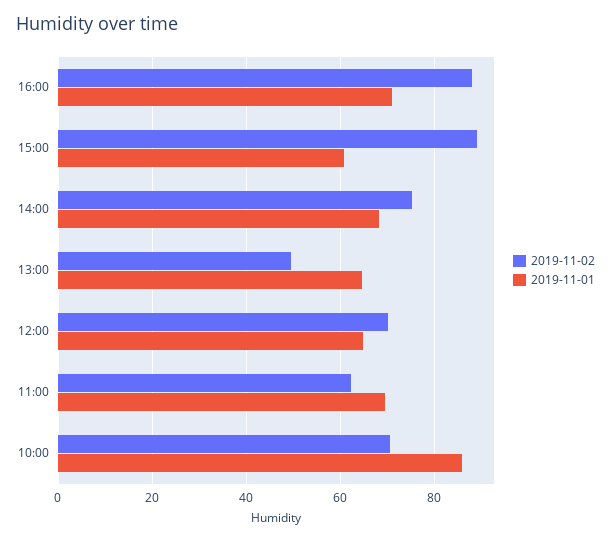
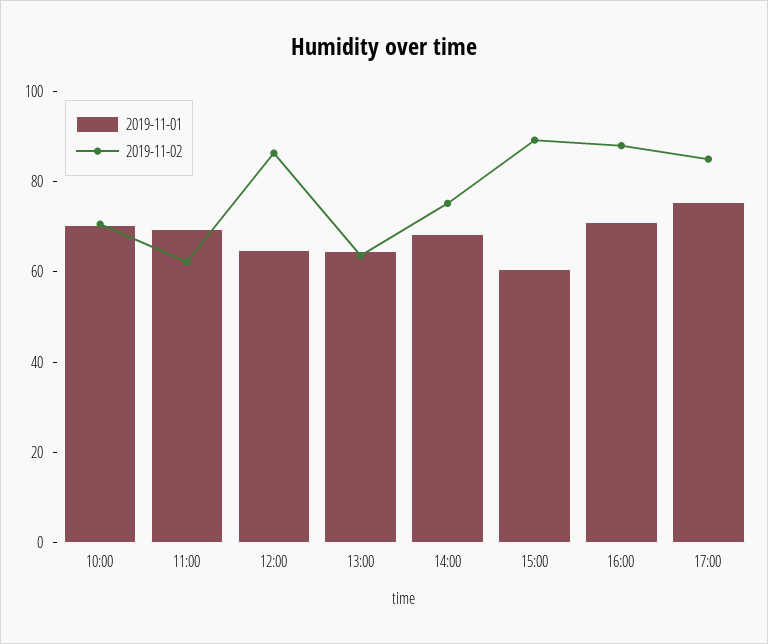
2019-11-02, 13:00: 50 -> 65
2019-11-02, 12:00: 70 -> 85
2019-11-01, 10:00: 86 -> 70
2019-11-01, 17:00: none -> 75
2019-11-02, 17:00: none -> 85

